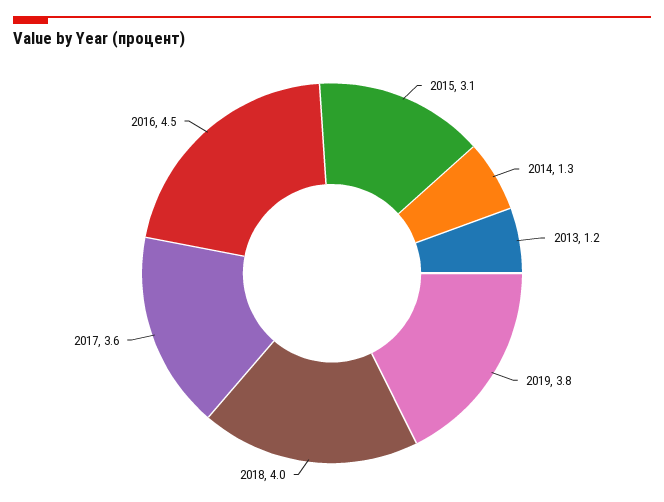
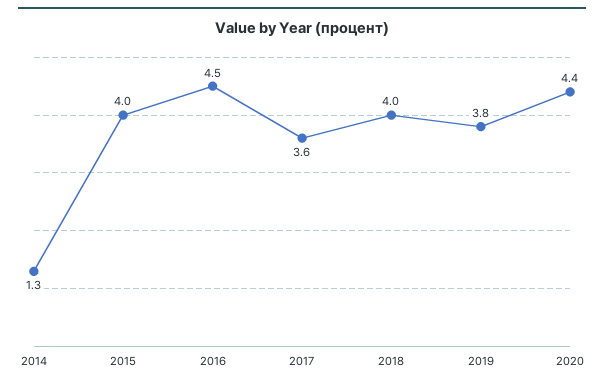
2015: 3.1 -> 4
2013: 1.2 -> none
2020: none -> 4.4

